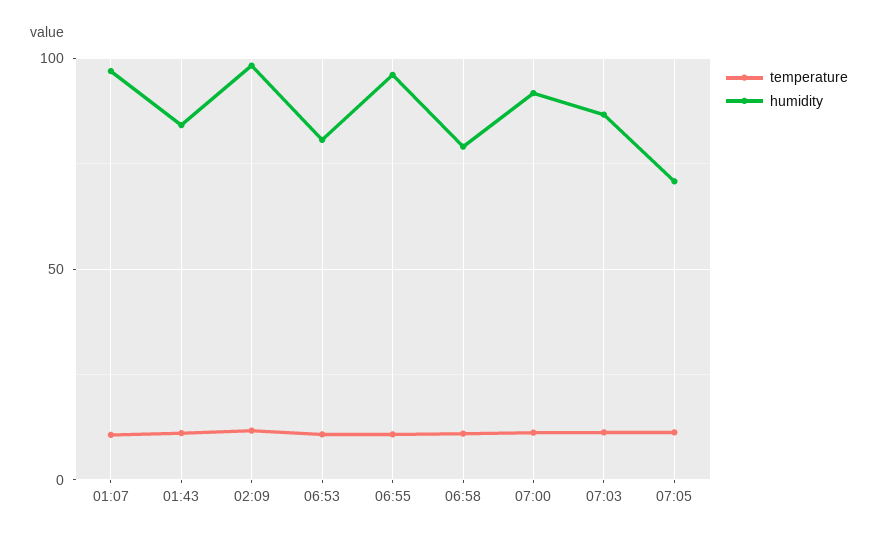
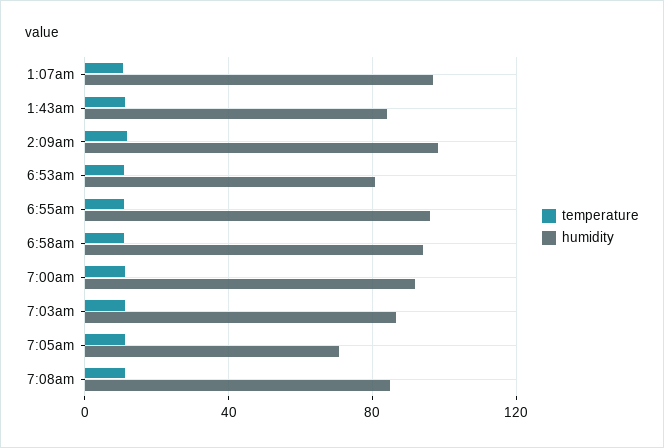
humidity, 06:58: 80 -> 95
temperature, 7:08am: none -> 10
humidity, 7:08am: none -> 85

